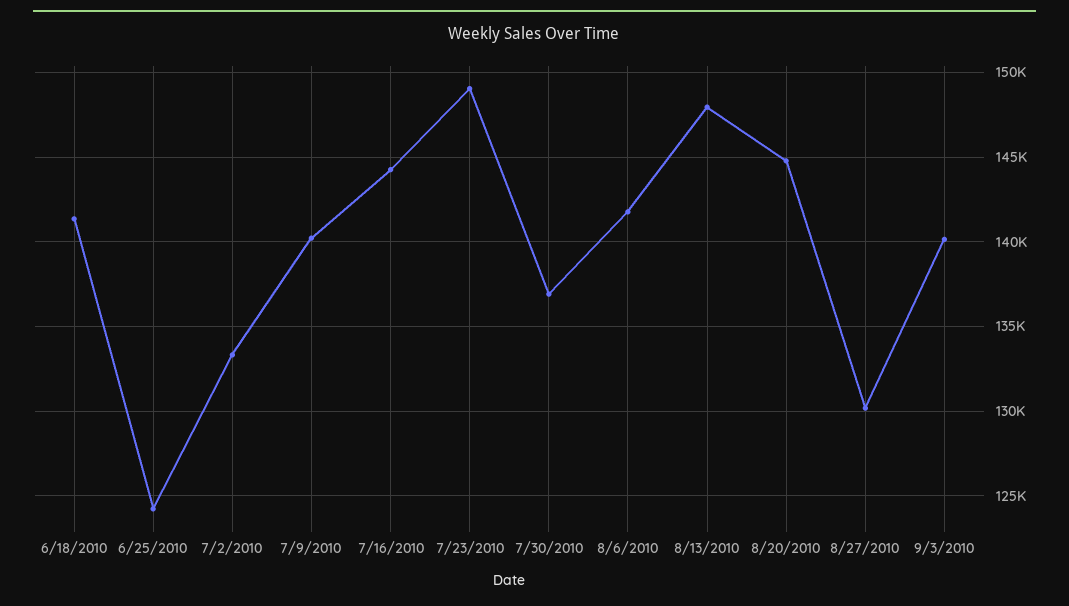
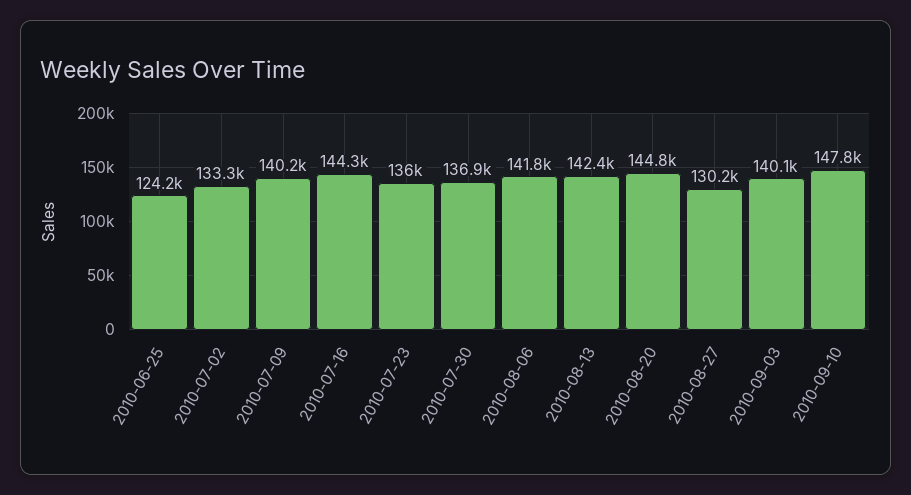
6/18/2010: 141500 -> none
7/23/2010: 149000 -> 136000
8/13/2010: 148000 -> 142400
2010-09-10: none -> 147800

